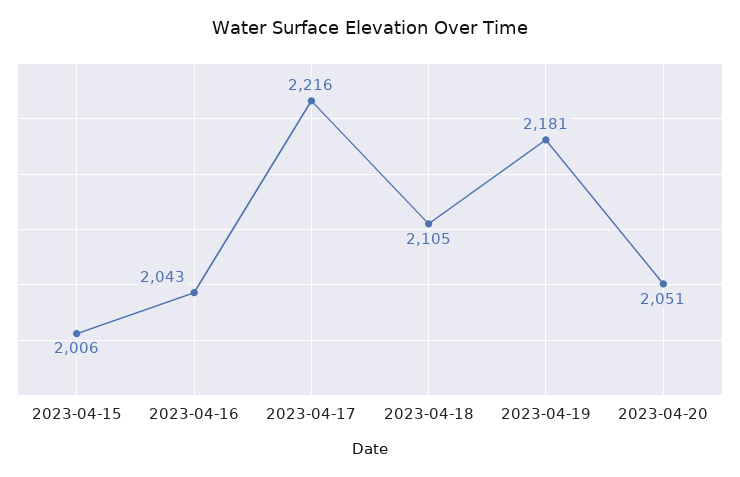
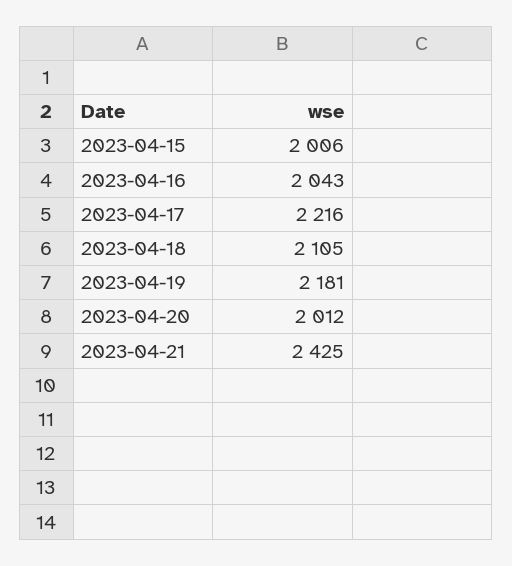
2023-04-20: 2051 -> 2012
2023-04-21: none -> 2425

